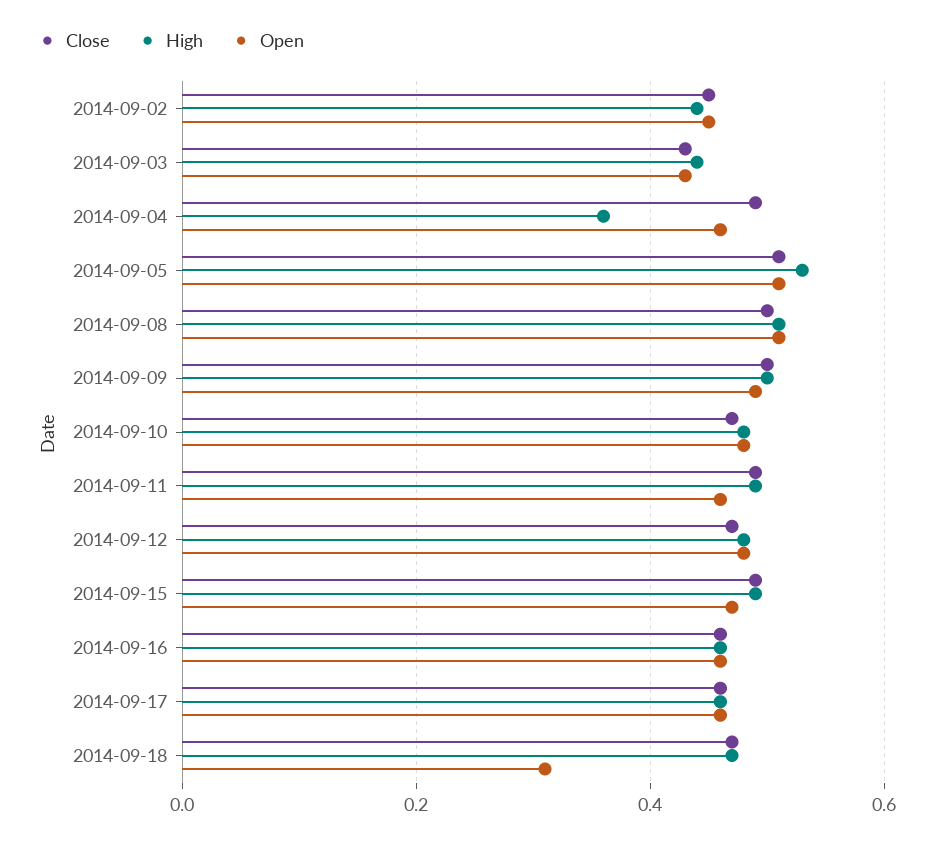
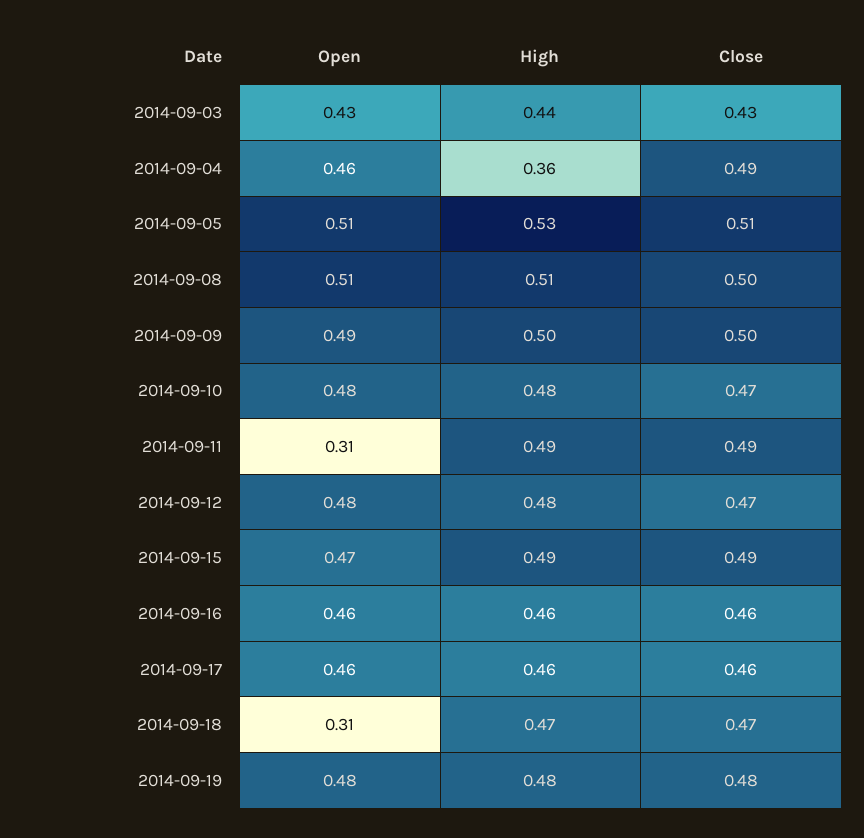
Close, 2014-09-02: 0.45 -> none
High, 2014-09-02: 0.45 -> none
Open, 2014-09-02: 0.45 -> none
Open, 2014-09-11: 0.45 -> 0.31
Open, 2014-09-19: none -> 0.48
High, 2014-09-19: none -> 0.48
Close, 2014-09-19: none -> 0.48

